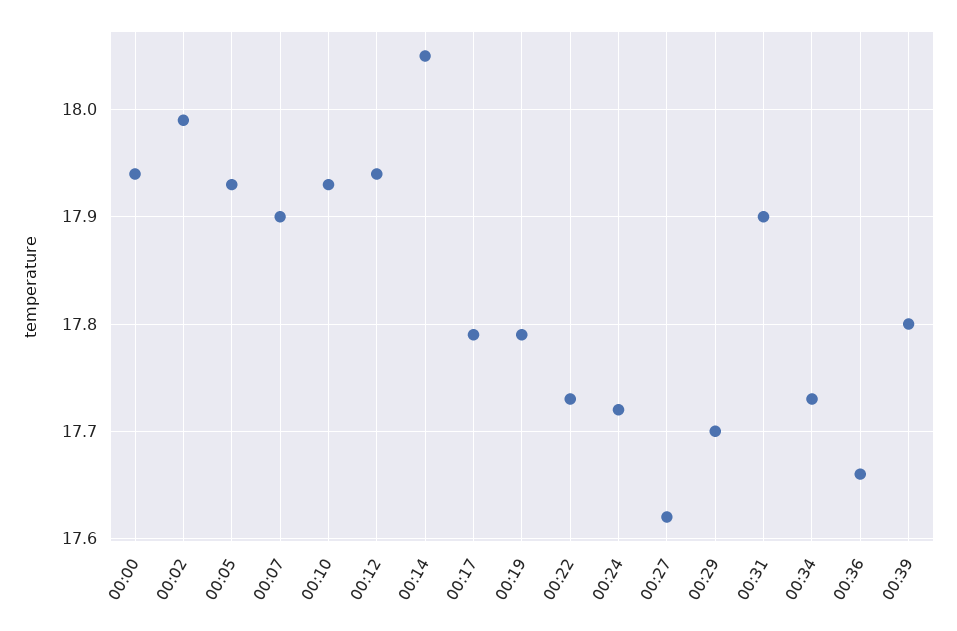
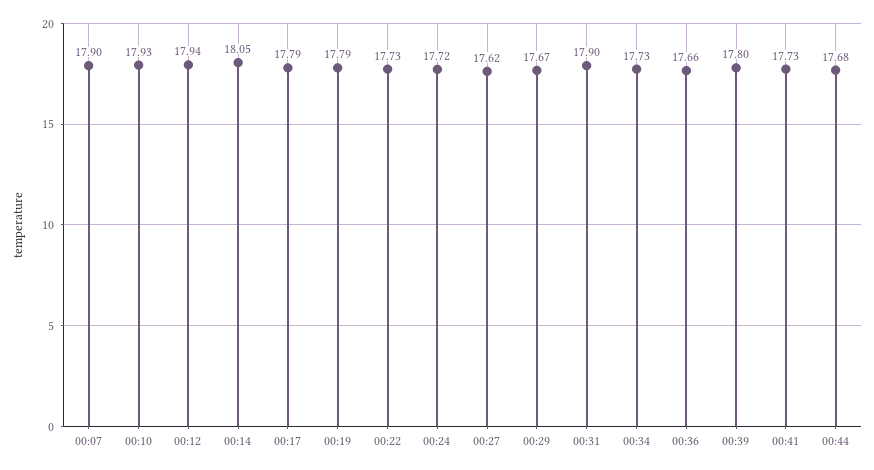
00:00: 17.94 -> none
00:02: 17.99 -> none
00:05: 17.93 -> none
00:29: 17.7 -> 17.67
00:41: none -> 17.73
00:44: none -> 17.68

